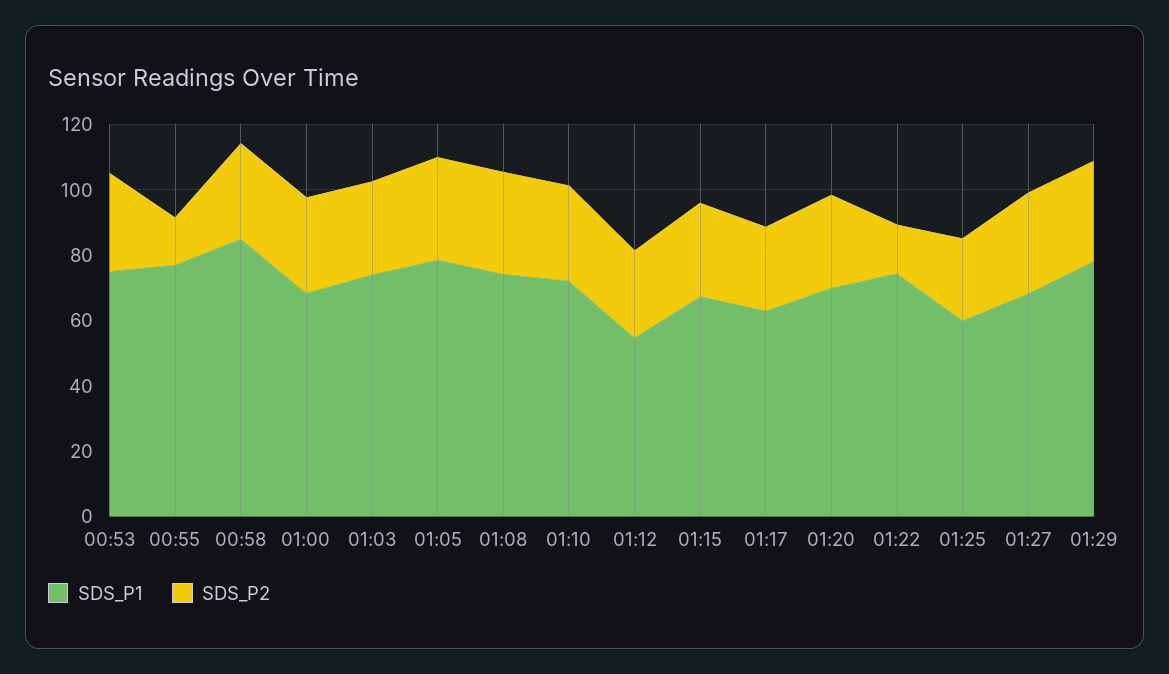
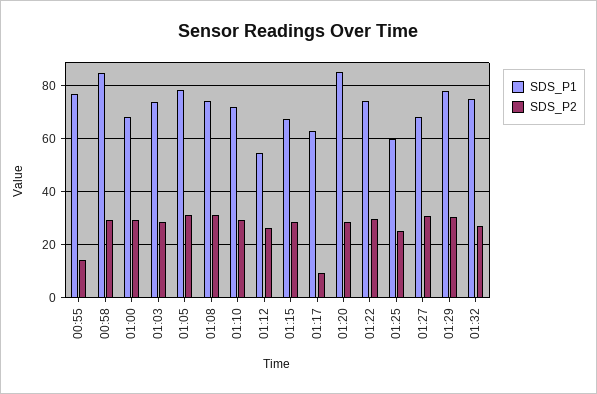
SDS_P1, 00:53: 75 -> none
SDS_P2, 00:53: 30 -> none
SDS_P2, 01:17: 25 -> 10
SDS_P1, 01:20: 70 -> 85
SDS_P2, 01:22: 15 -> 30
SDS_P1, 01:32: none -> 75
SDS_P2, 01:32: none -> 27.5

